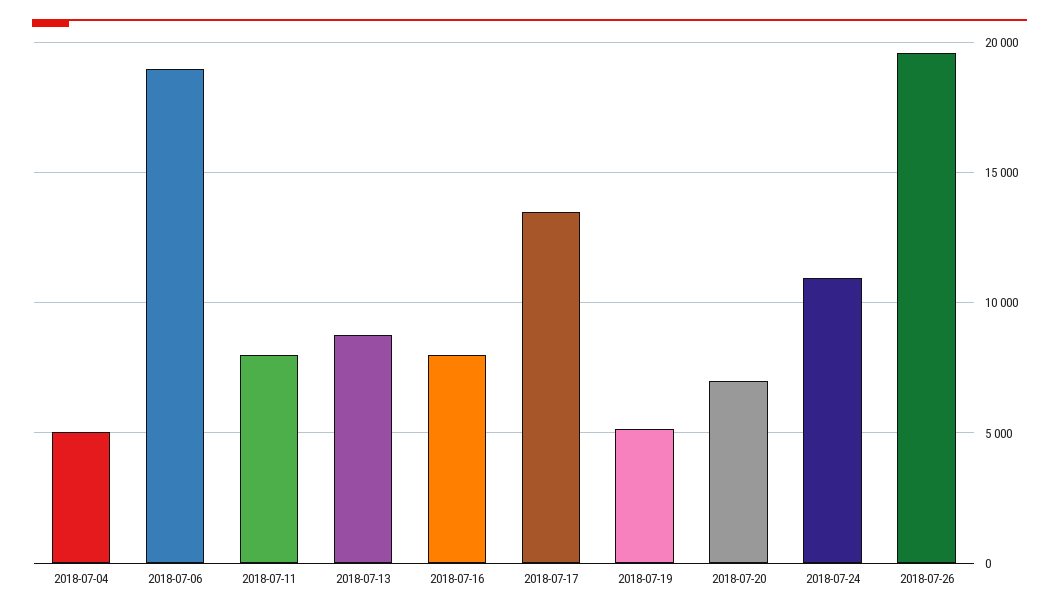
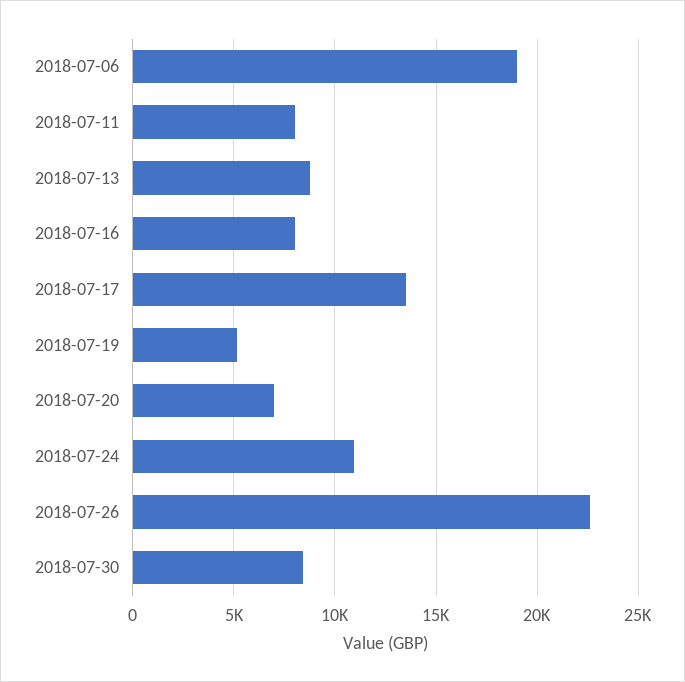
2018-07-04: 5000 -> none
2018-07-26: 19500 -> 22500
2018-07-30: none -> 8500

